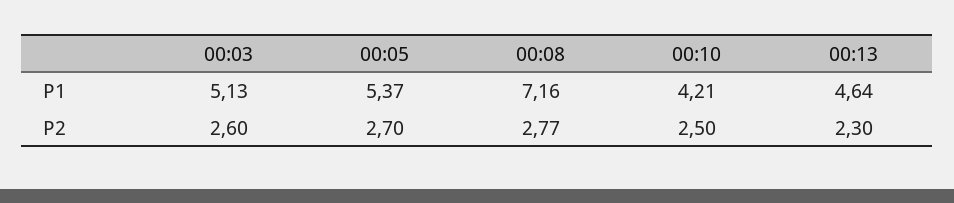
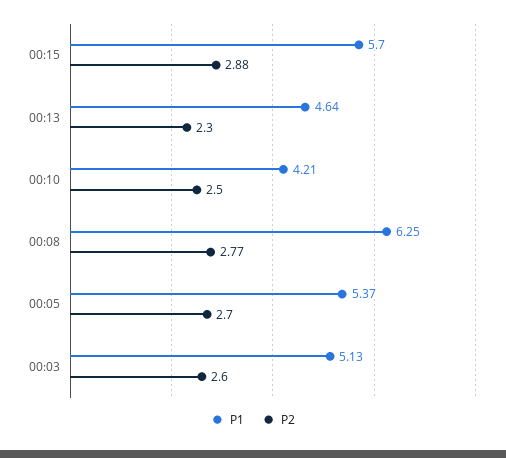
P1, 00:08: 7.16 -> 6.25
P1, 00:15: none -> 5.7
P2, 00:15: none -> 2.88

